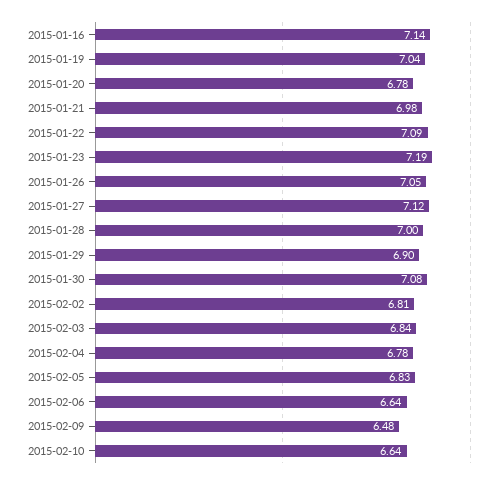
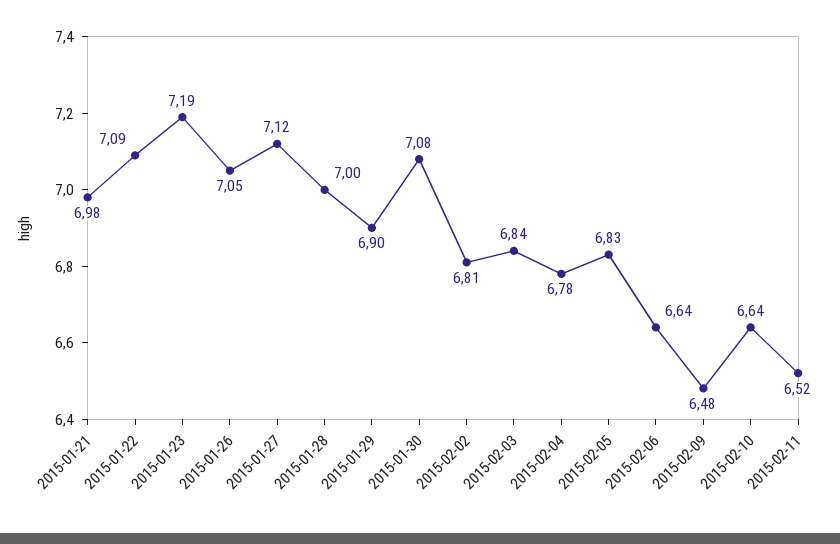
2015-01-16: 7.14 -> none
2015-01-19: 7.04 -> none
2015-01-20: 6.78 -> none
2015-02-11: none -> 6.52

